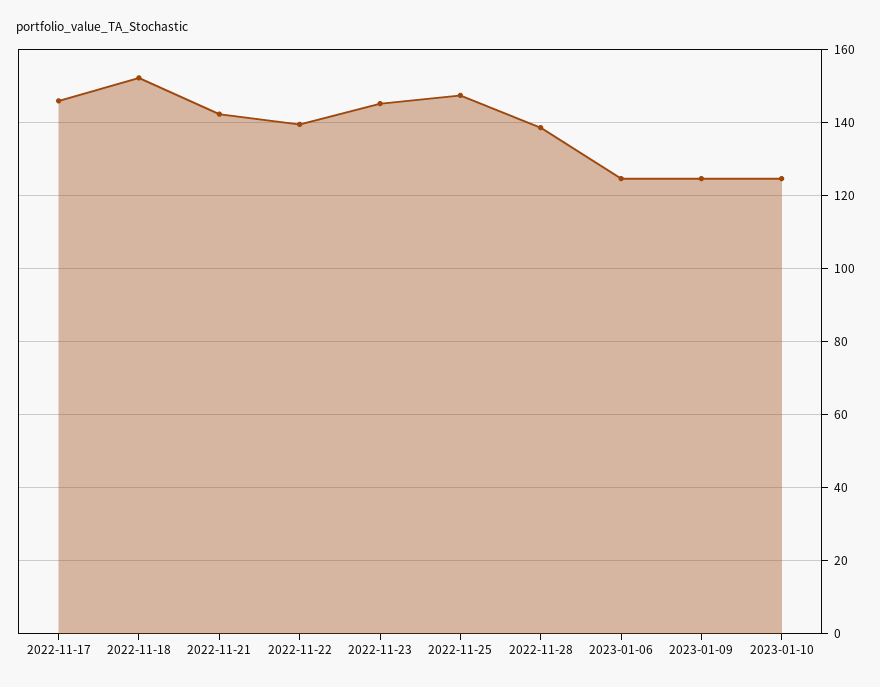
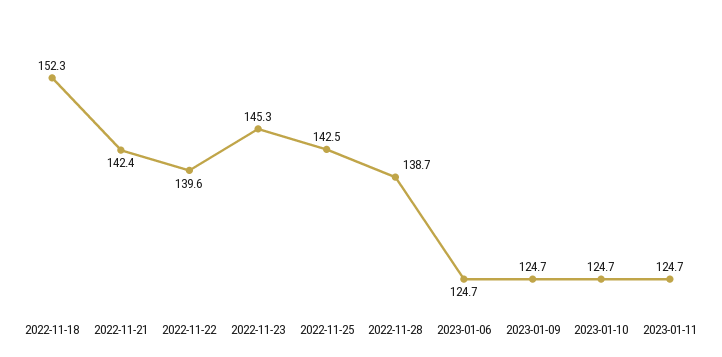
2022-11-17: 146 -> none
2022-11-25: 148 -> 142.5
2023-01-11: none -> 124.7

